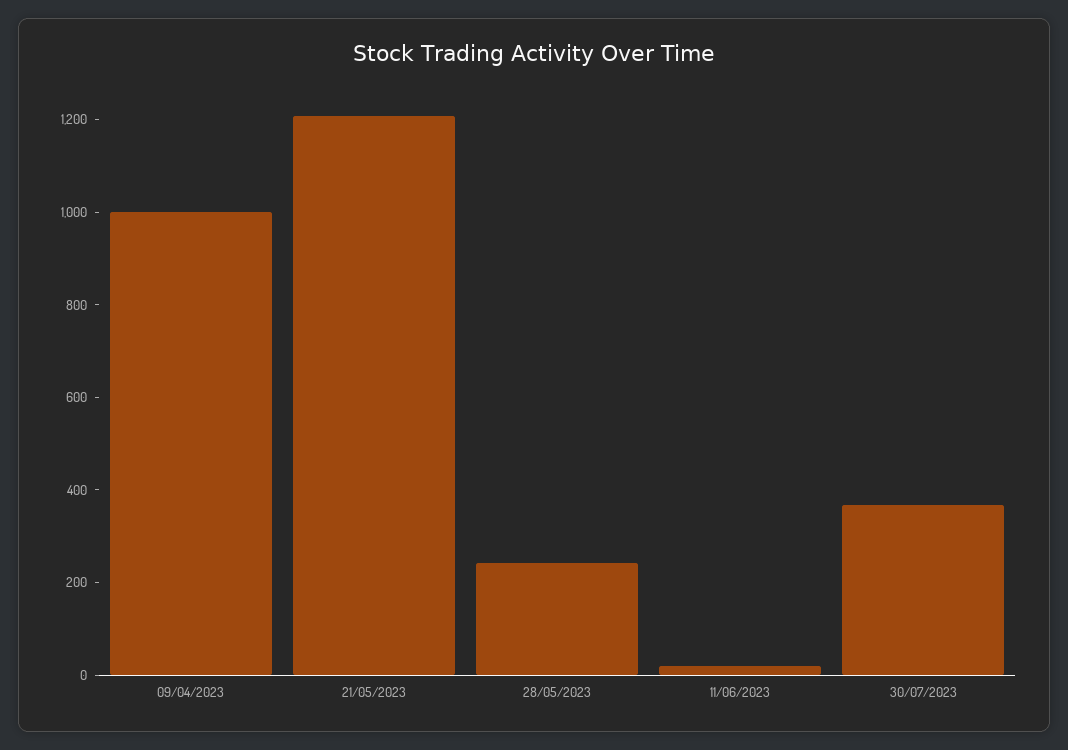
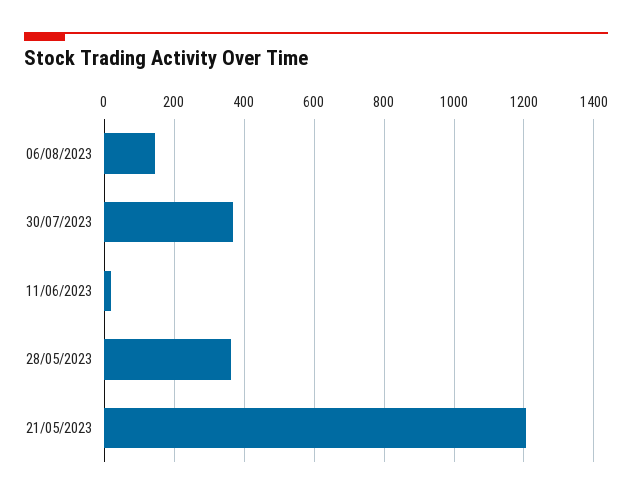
09/04/2023: 1000 -> none
28/05/2023: 250 -> 360
06/08/2023: none -> 140

